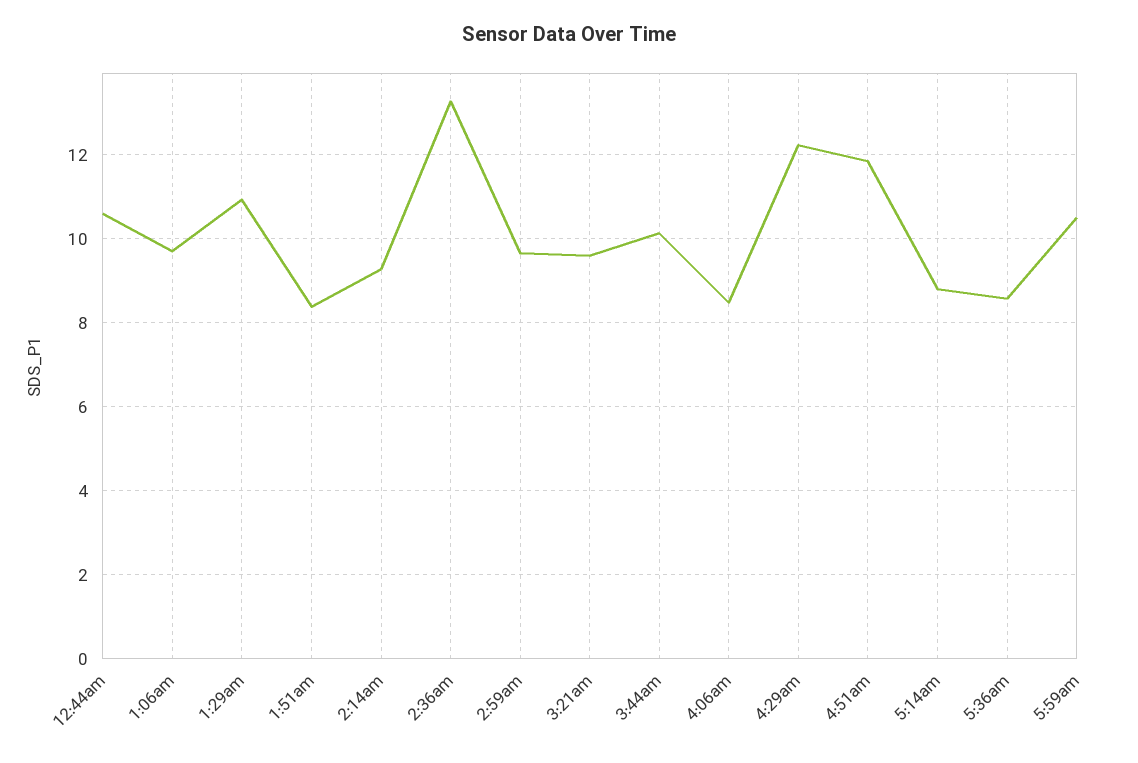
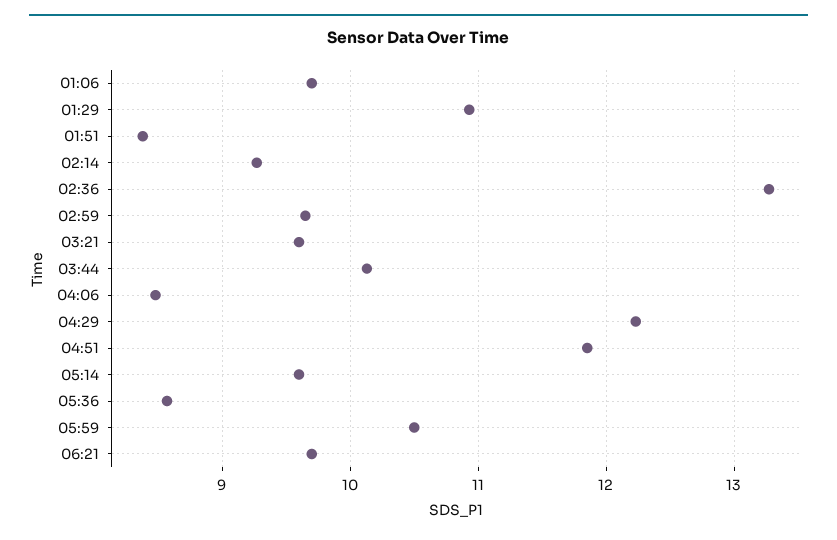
12:44am: 10.6 -> none
5:14am: 8.8 -> 9.6
06:21: none -> 9.7

